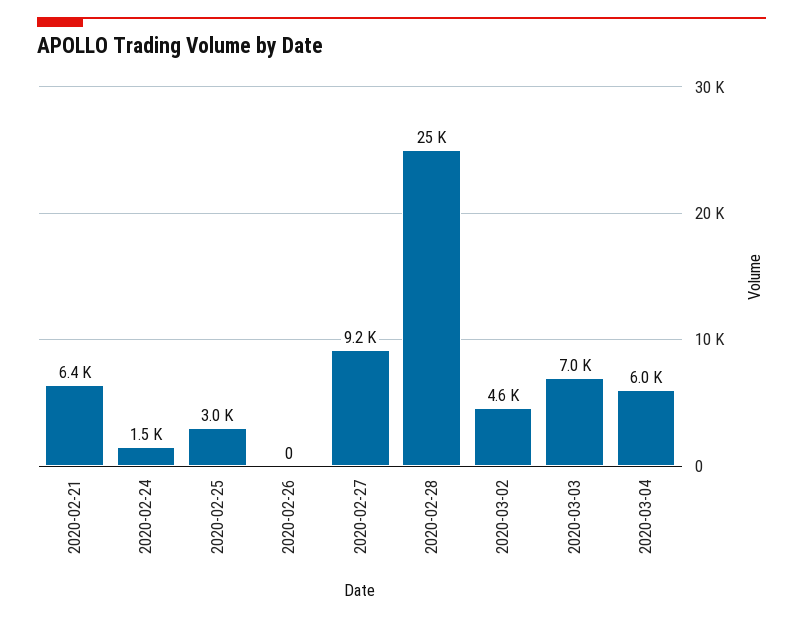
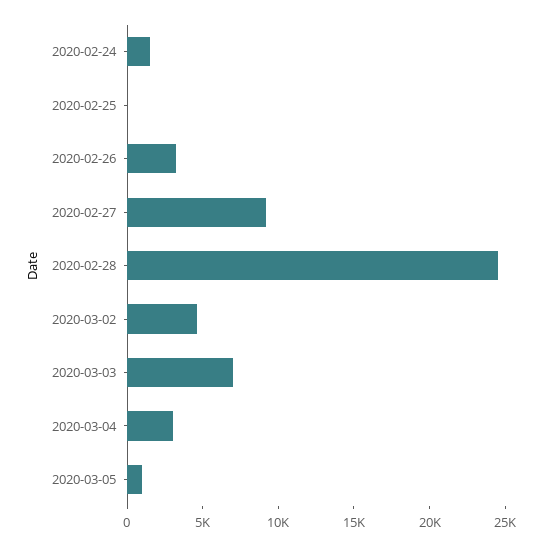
2020-02-21: 6400 -> none
2020-02-25: 3000 -> 0
2020-02-26: 0 -> 3000
2020-03-04: 6000 -> 3000
2020-03-05: none -> 1000

